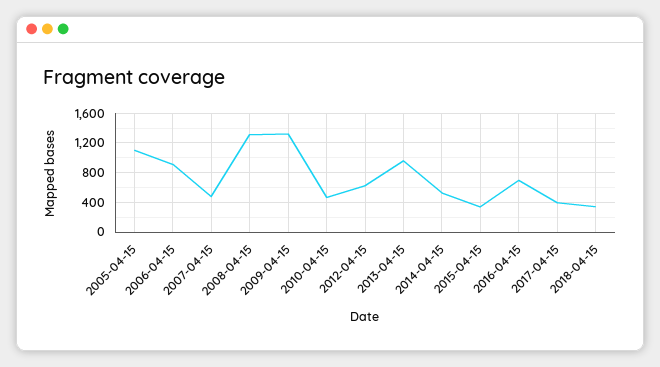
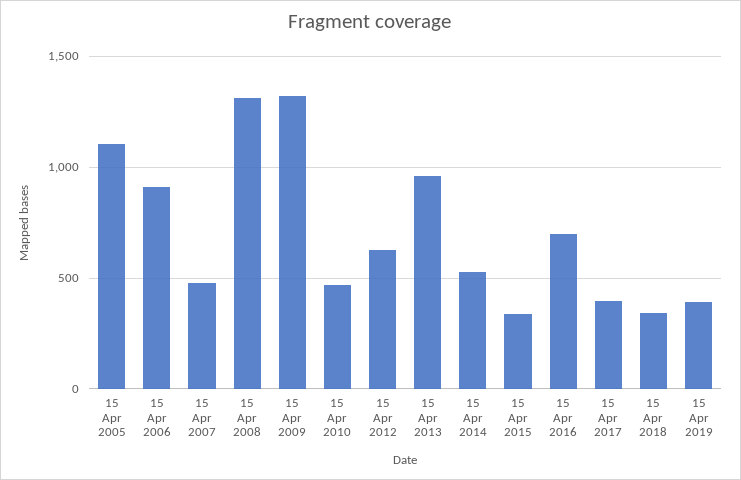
15 Apr 2019: none -> 400

